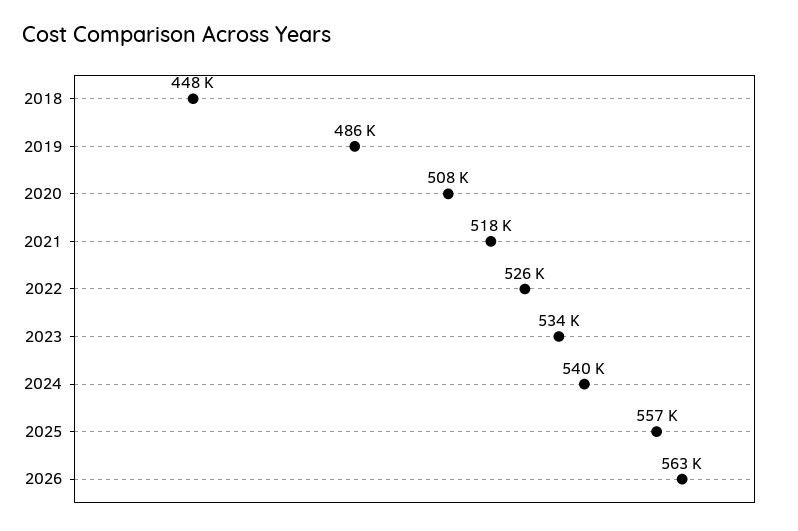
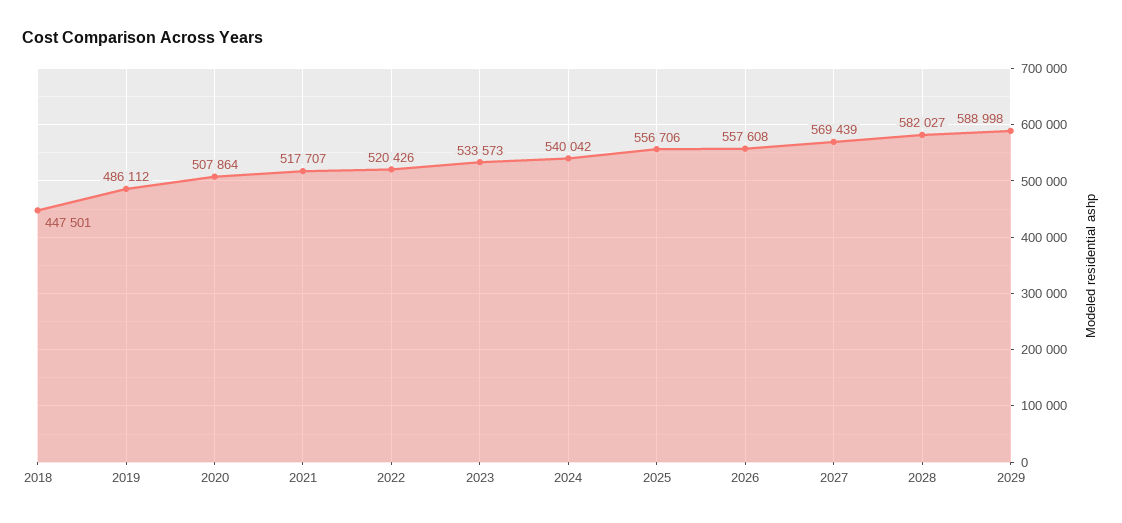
2022: 526000 -> 520426
2026: 563000 -> 557608
2027: none -> 569439
2028: none -> 582027
2029: none -> 588998

